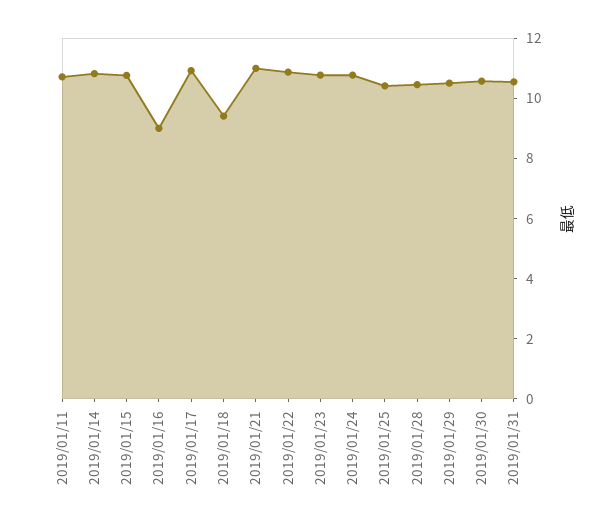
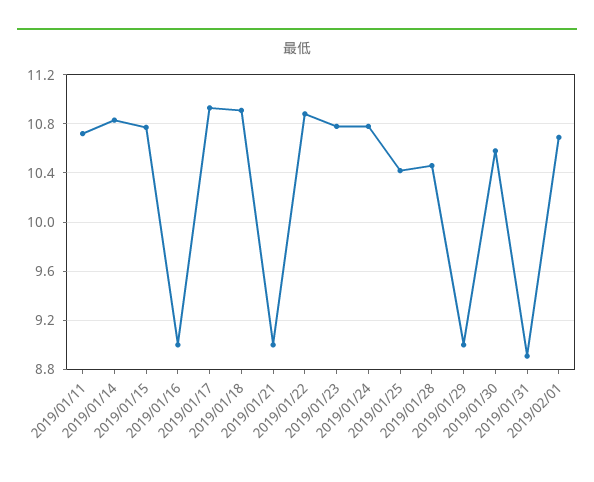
2019/01/18: 9.5 -> 10.9
2019/01/21: 11 -> 9
2019/01/29: 10.5 -> 9
2019/01/31: 10.5 -> 8.9
2019/02/01: none -> 10.7

